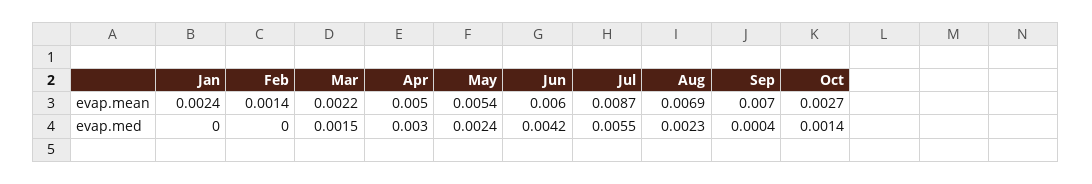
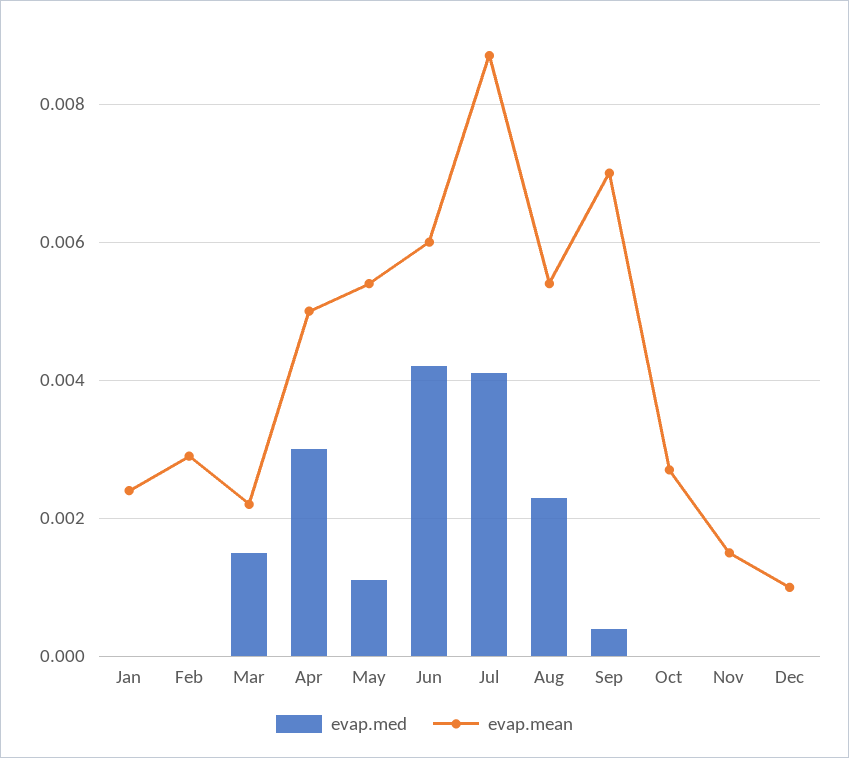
evap.mean, Feb: 0.0014 -> 0.003
evap.mean, Aug: 0.0069 -> 0.0055
evap.med, May: 0.0024 -> 0.001
evap.med, Jul: 0.0055 -> 0.004
evap.med, Oct: 0.0014 -> 0
evap.med, Nov: none -> 0
evap.mean, Nov: none -> 0.0015
evap.med, Dec: none -> 0
evap.mean, Dec: none -> 0.001

